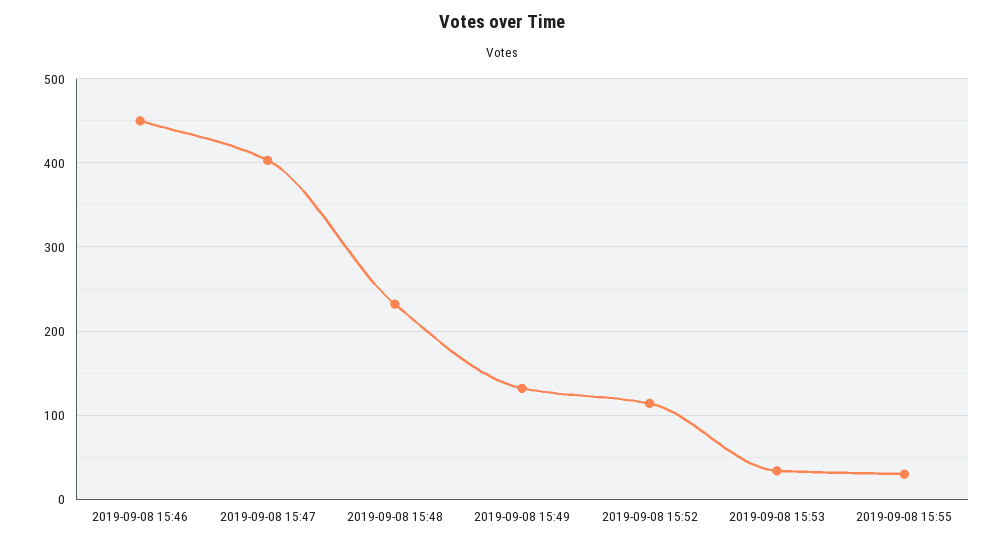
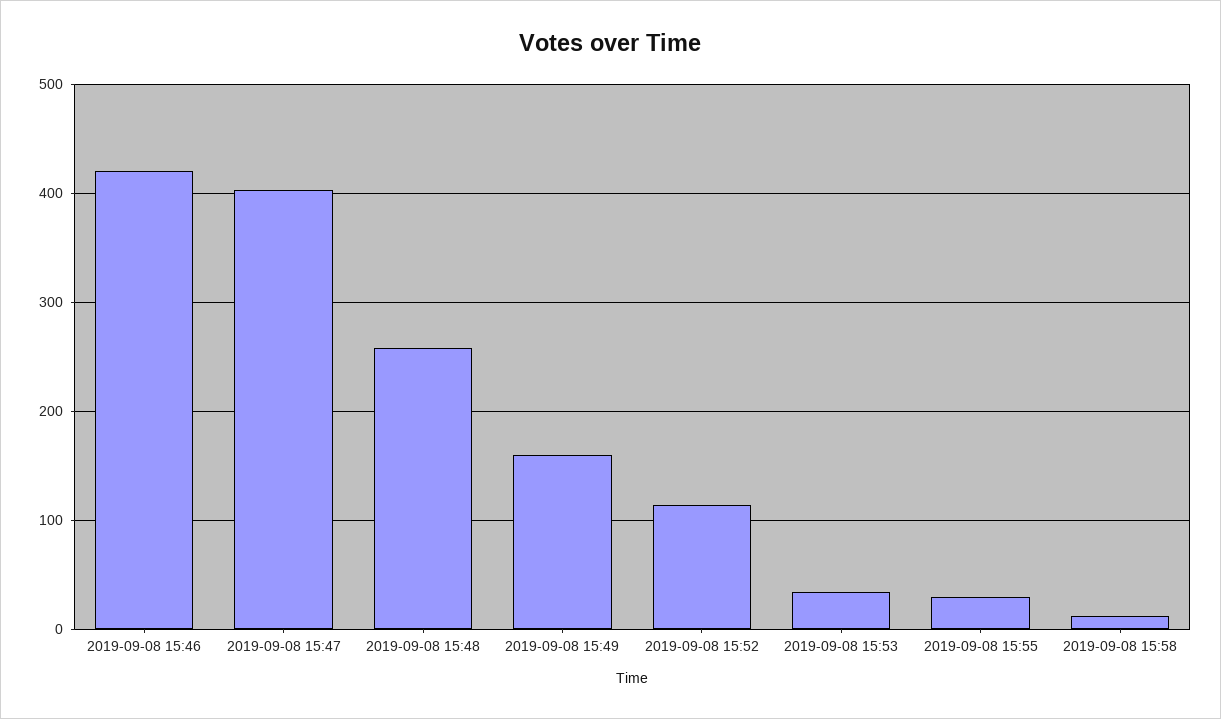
2019-09-08 15:46: 450 -> 420
2019-09-08 15:48: 230 -> 260
2019-09-08 15:49: 130 -> 160
2019-09-08 15:58: none -> 10

